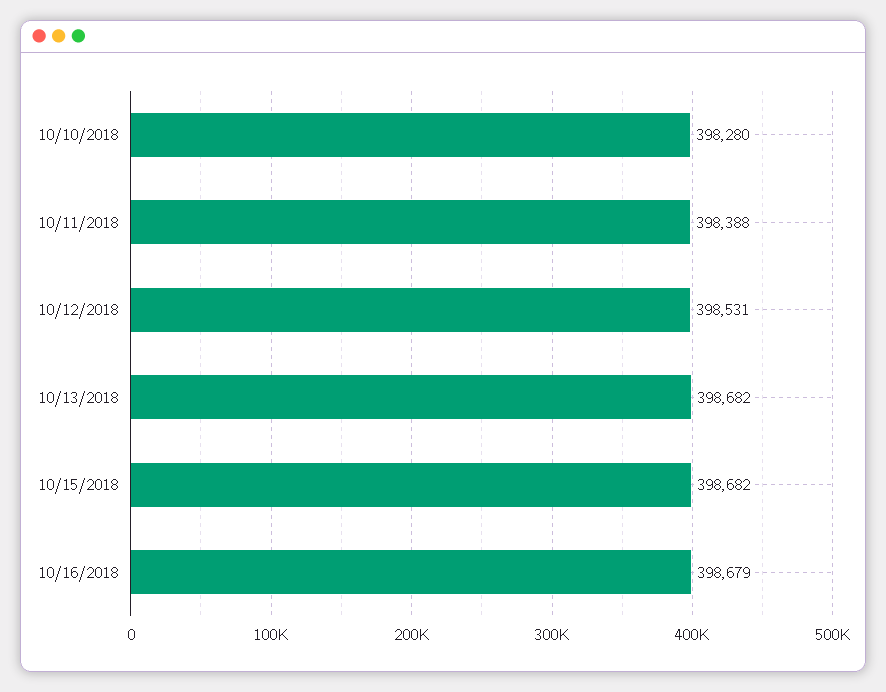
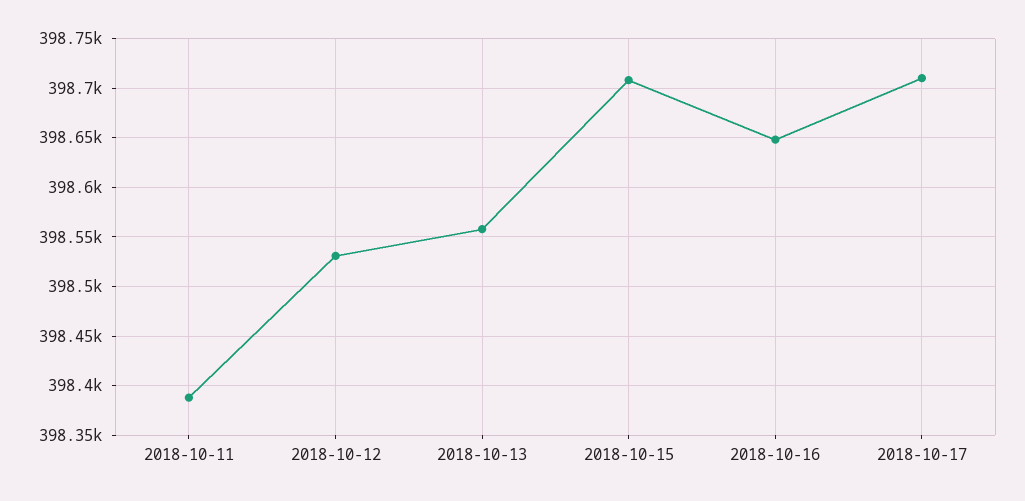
10/10/2018: 398280 -> none
10/13/2018: 398682 -> 398560
10/15/2018: 398682 -> 398710
10/16/2018: 398679 -> 398650
2018-10-17: none -> 398710

